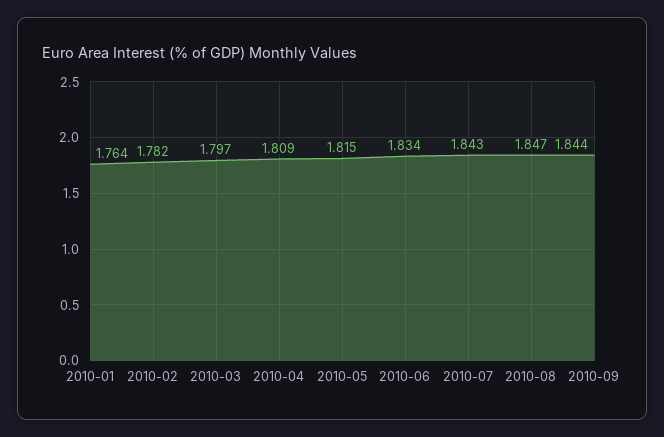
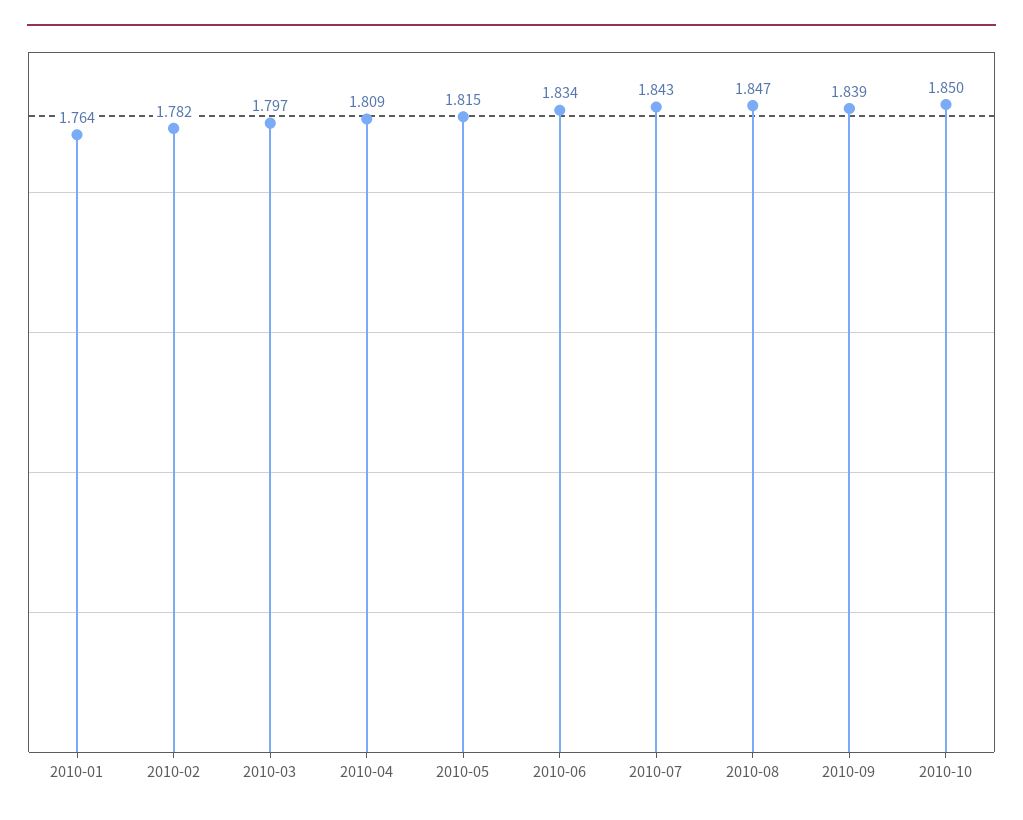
2010-09: 1.844 -> 1.839
2010-10: none -> 1.85

